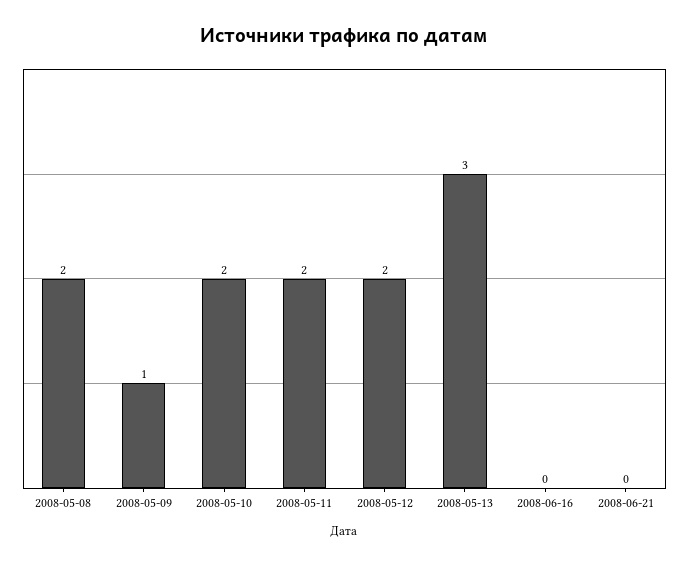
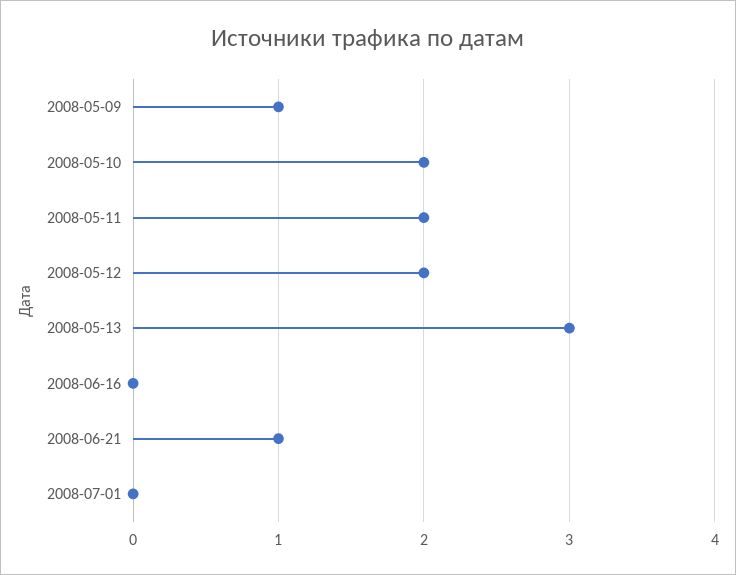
2008-05-08: 2 -> none
2008-06-21: 0 -> 1
2008-07-01: none -> 0

